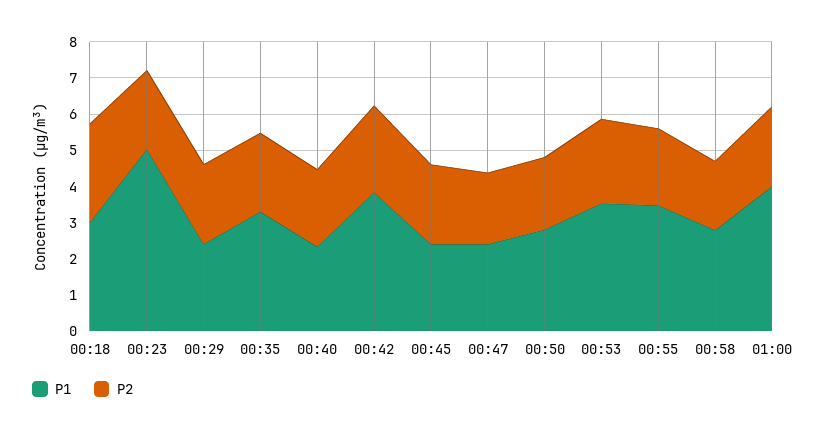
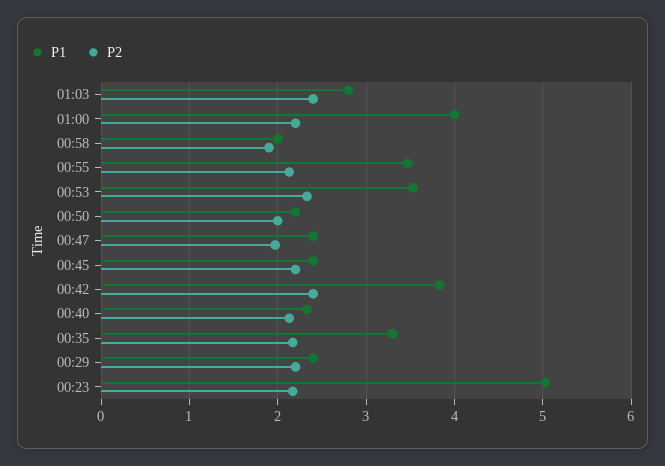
P1, 00:18: 3 -> none
P2, 00:18: 2.75 -> none
P1, 00:50: 2.75 -> 2.2
P1, 00:58: 2.75 -> 2
P1, 01:03: none -> 2.8
P2, 01:03: none -> 2.4

